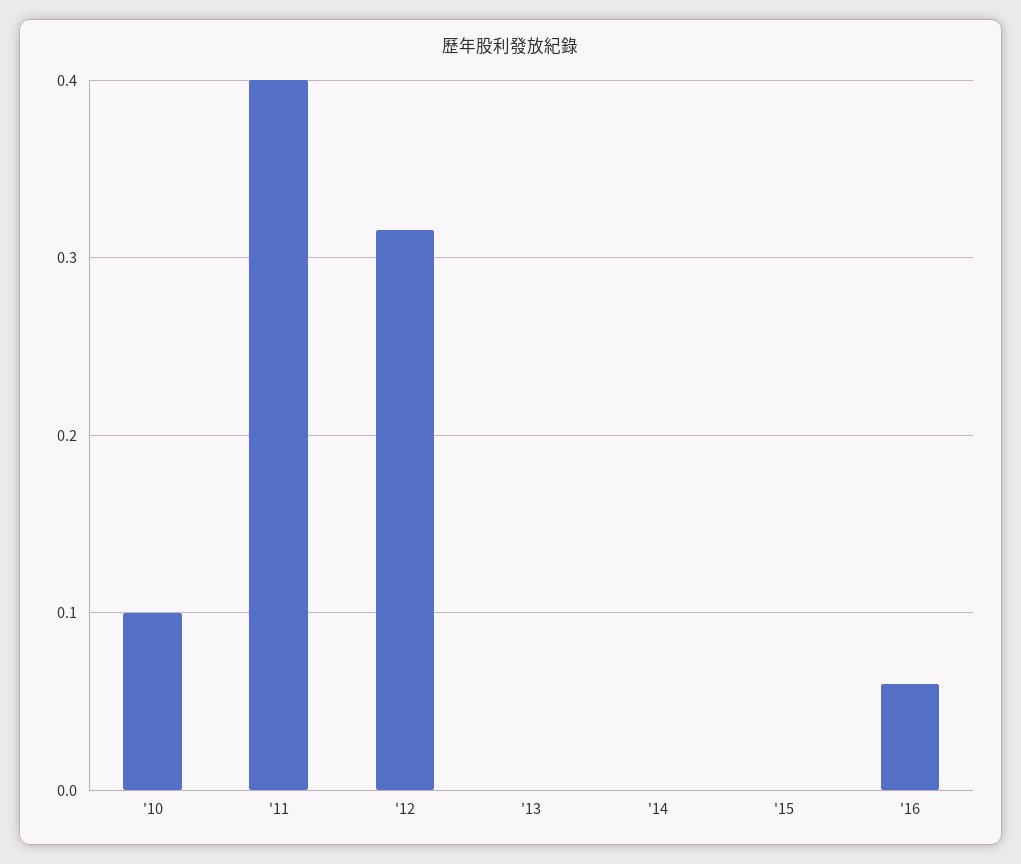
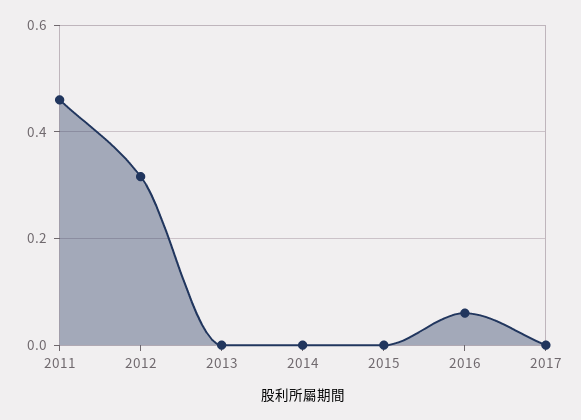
'10: 0.1 -> none
'11: 0.4 -> 0.46
2017: none -> 0

